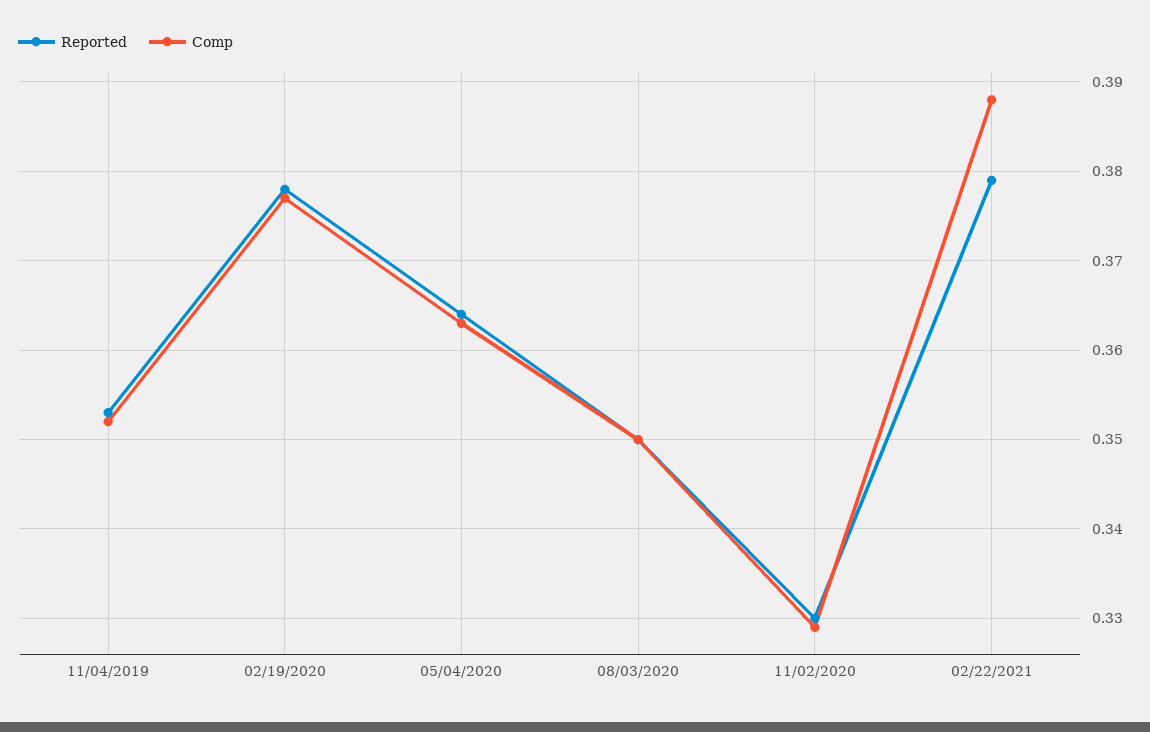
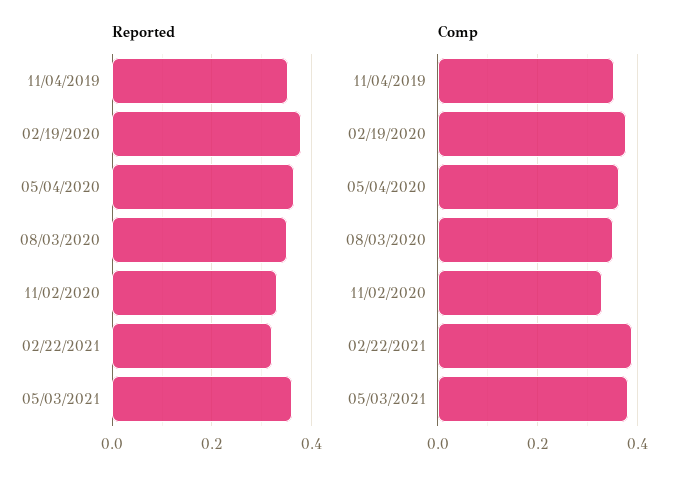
Reported, 02/22/2021: 0.379 -> 0.32
Reported, 05/03/2021: none -> 0.36
Comp, 05/03/2021: none -> 0.38

